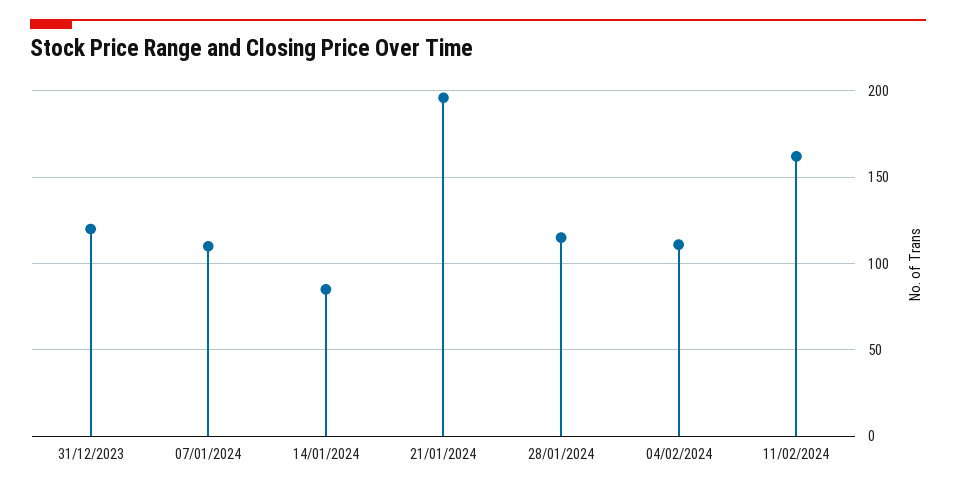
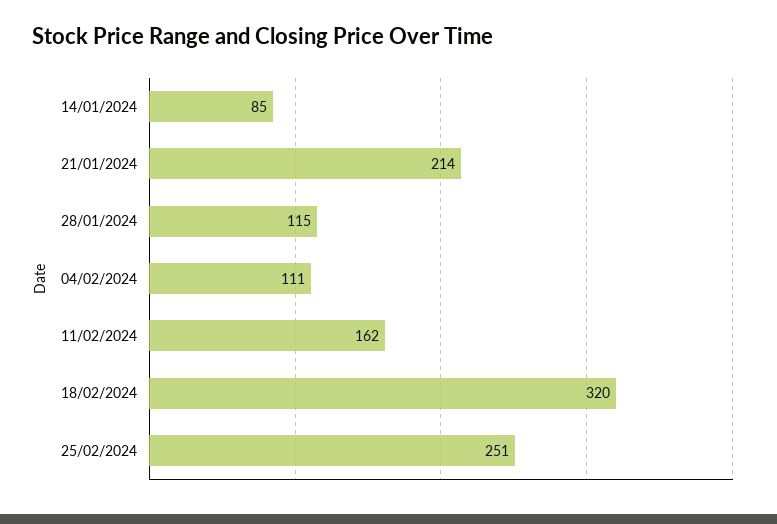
31/12/2023: 120 -> none
07/01/2024: 110 -> none
21/01/2024: 195 -> 214
18/02/2024: none -> 320
25/02/2024: none -> 251

